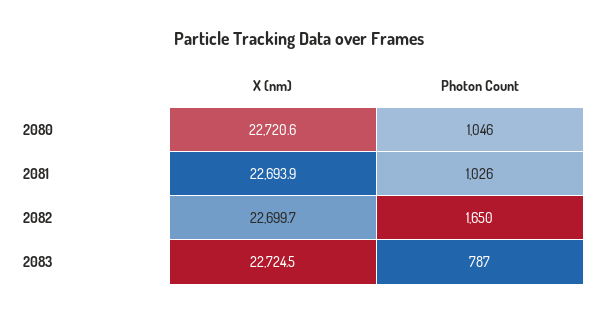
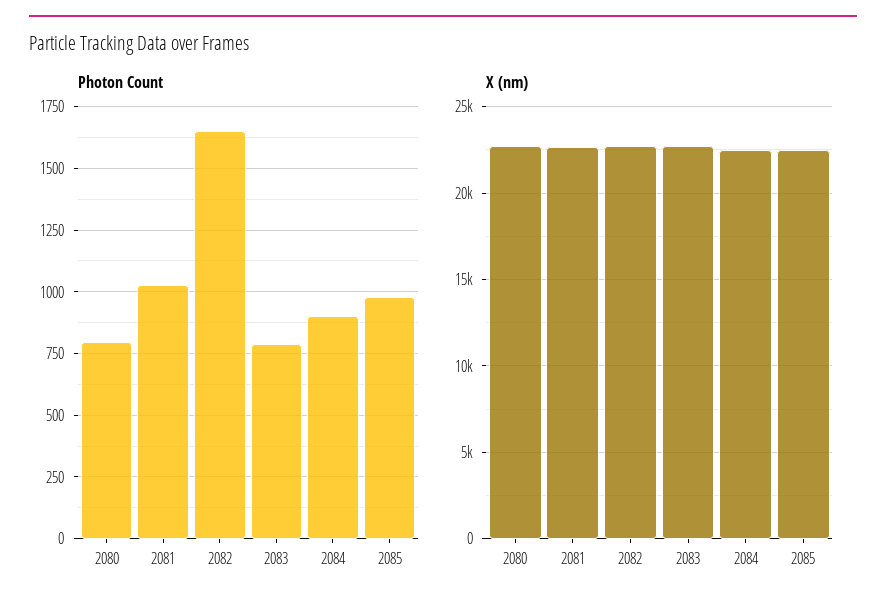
Photon Count, 2080: 1046 -> 800
Photon Count, 2084: none -> 900
Photon Count, 2085: none -> 975
X (nm), 2084: none -> 22500
X (nm), 2085: none -> 22500

